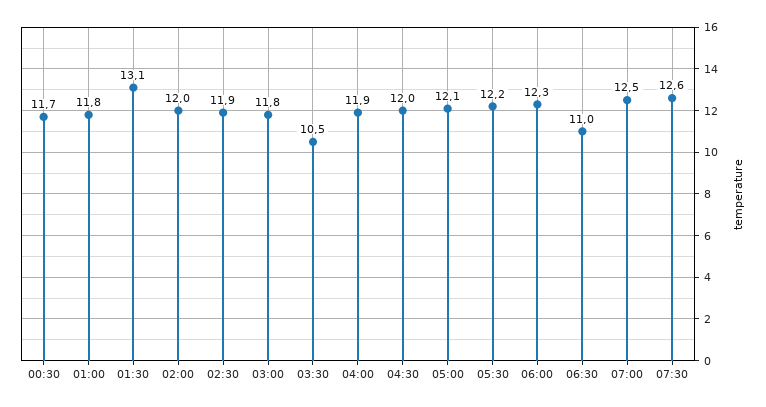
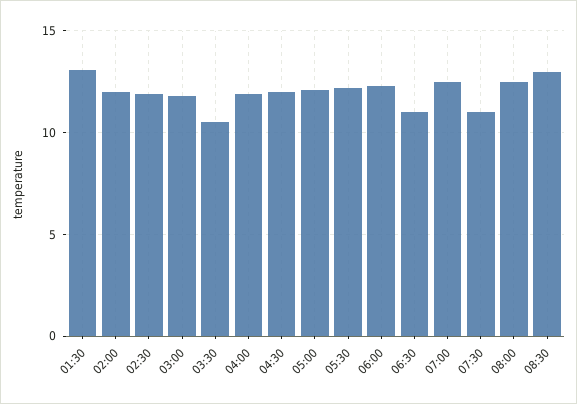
00:30: 11.7 -> none
01:00: 11.8 -> none
07:30: 12.6 -> 11
08:00: none -> 12.5
08:30: none -> 13

